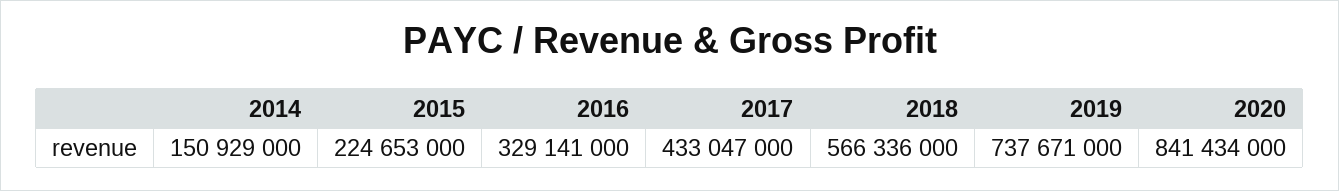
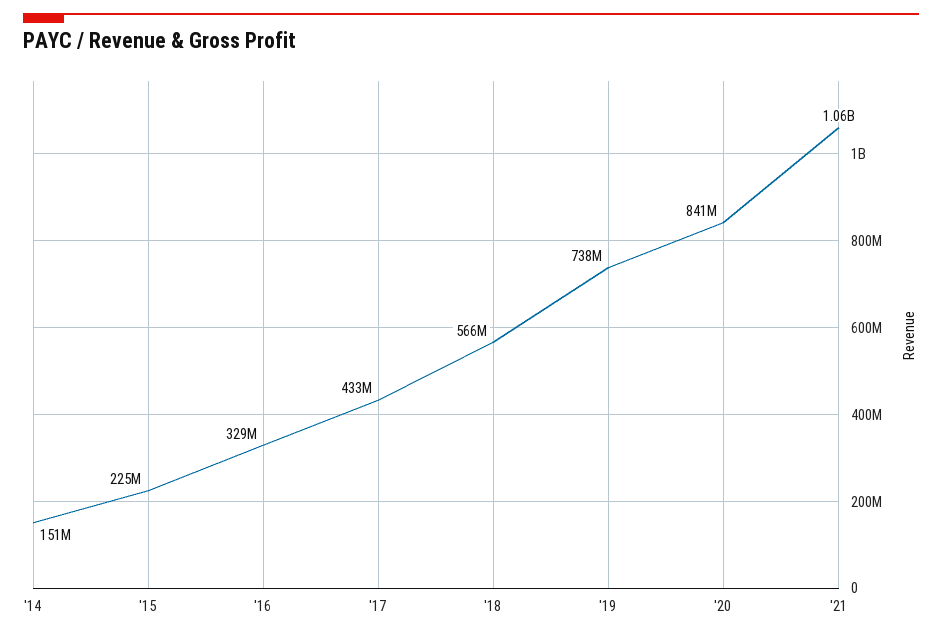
'21: none -> 1060000000

